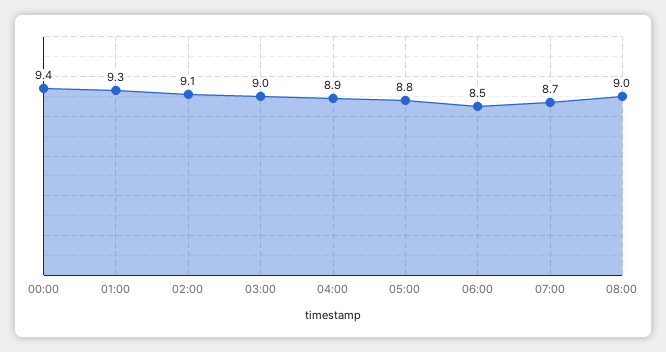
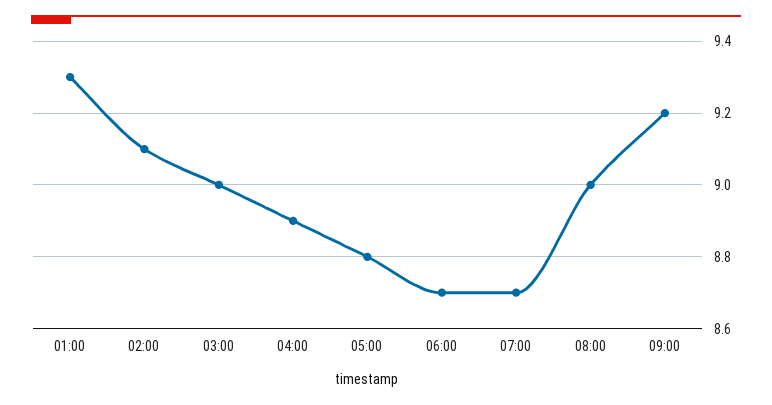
00:00: 9.4 -> none
06:00: 8.5 -> 8.7
09:00: none -> 9.2

